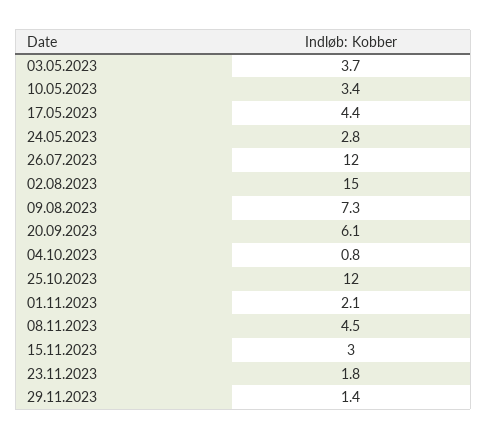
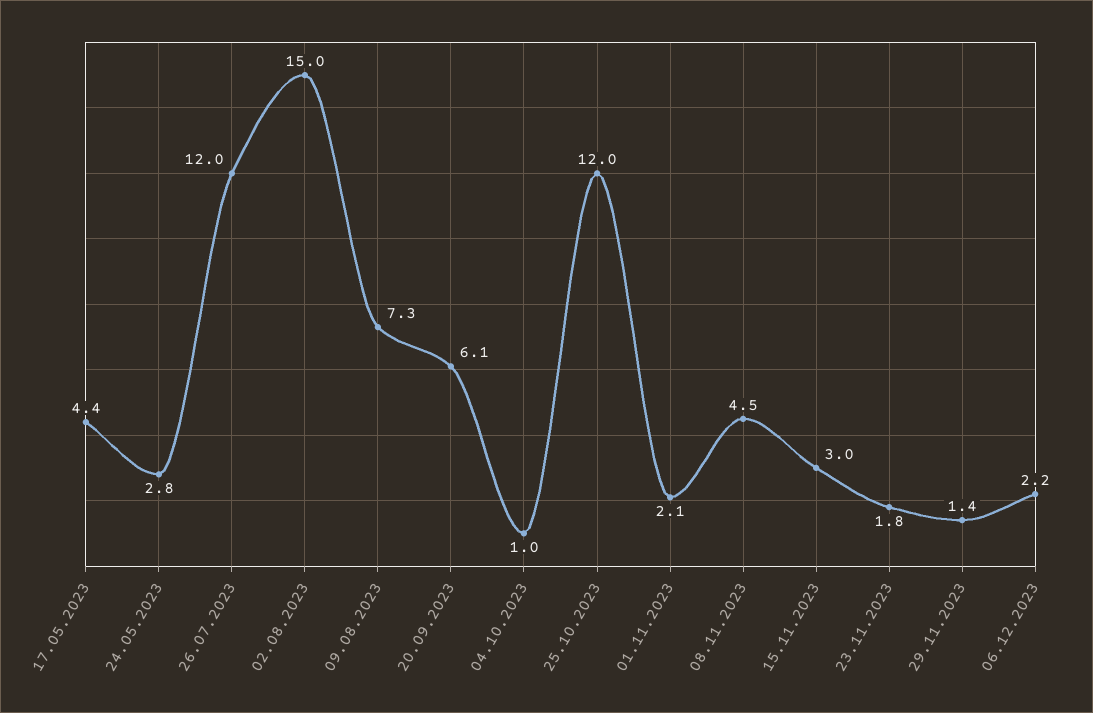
03.05.2023: 3.7 -> none
10.05.2023: 3.4 -> none
04.10.2023: 0.8 -> 1
06.12.2023: none -> 2.2

